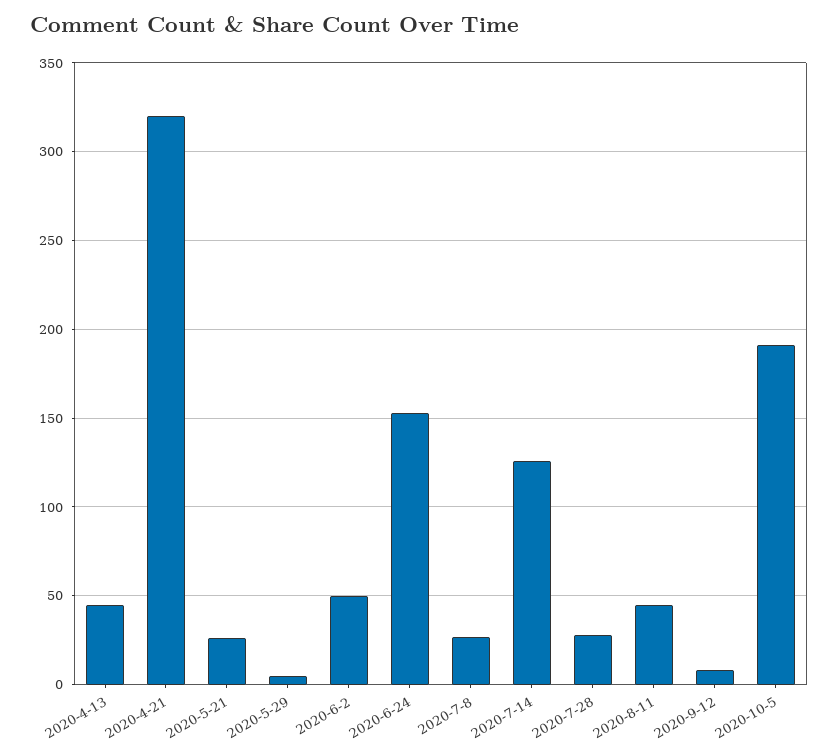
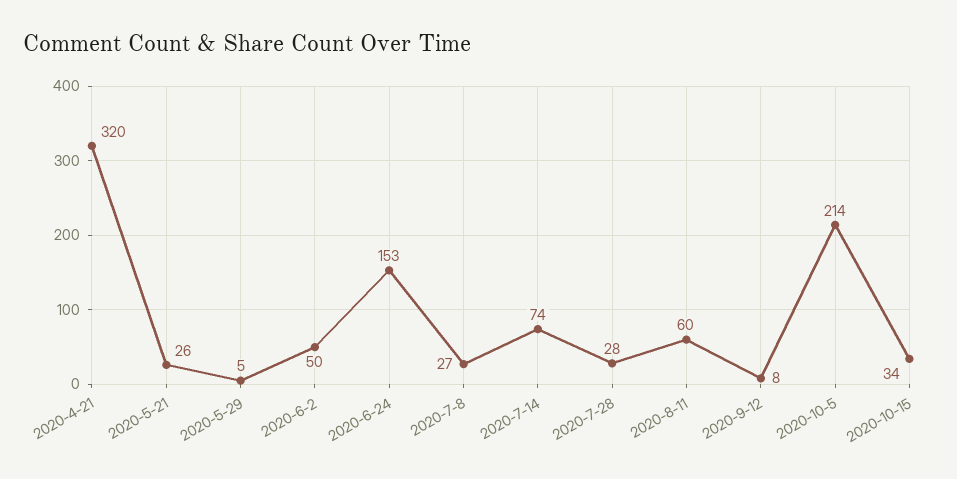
2020-4-13: 45 -> none
2020-7-14: 125 -> 74
2020-8-11: 45 -> 60
2020-10-5: 190 -> 214
2020-10-15: none -> 34

